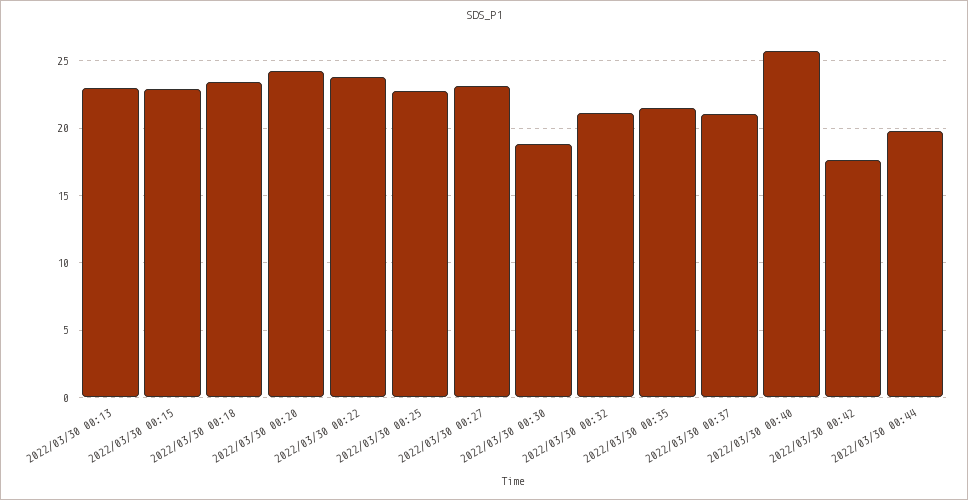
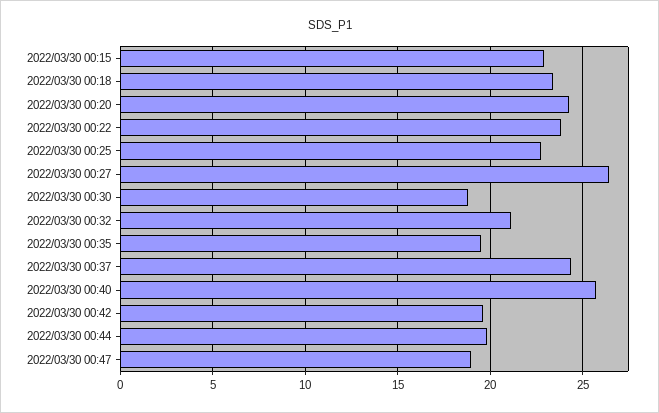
2022/03/30 00:13: 23 -> none
2022/03/30 00:27: 23 -> 26.5
2022/03/30 00:35: 21.5 -> 19.5
2022/03/30 00:37: 21 -> 24.5
2022/03/30 00:42: 17.5 -> 19.5
2022/03/30 00:47: none -> 19

